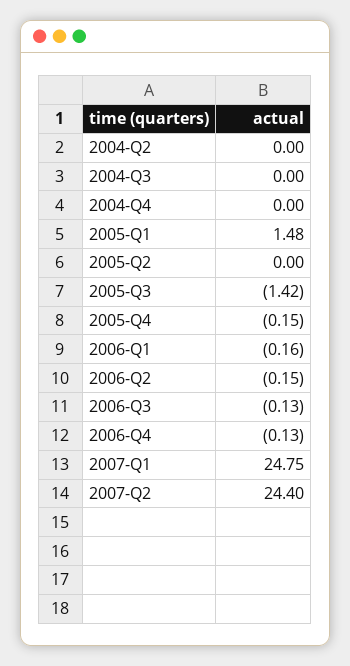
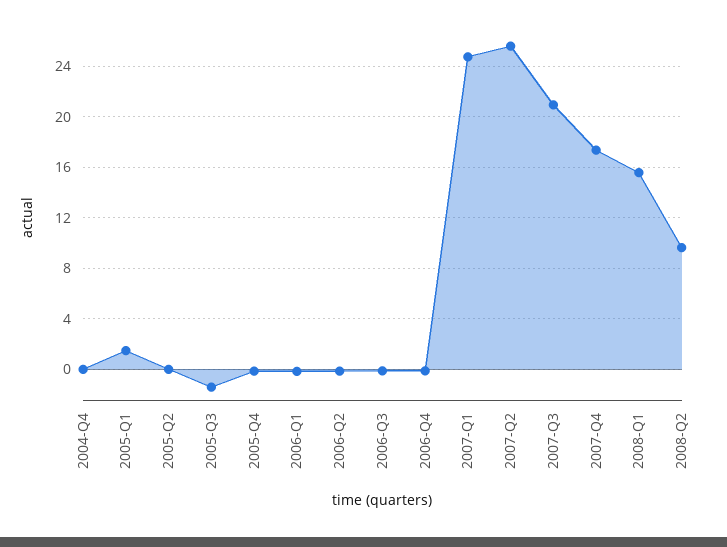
2004-Q2: 0 -> none
2004-Q3: 0 -> none
2007-Q2: 24.4 -> 25.5
2007-Q3: none -> 21
2007-Q4: none -> 17.5
2008-Q1: none -> 15.5
2008-Q2: none -> 9.5

